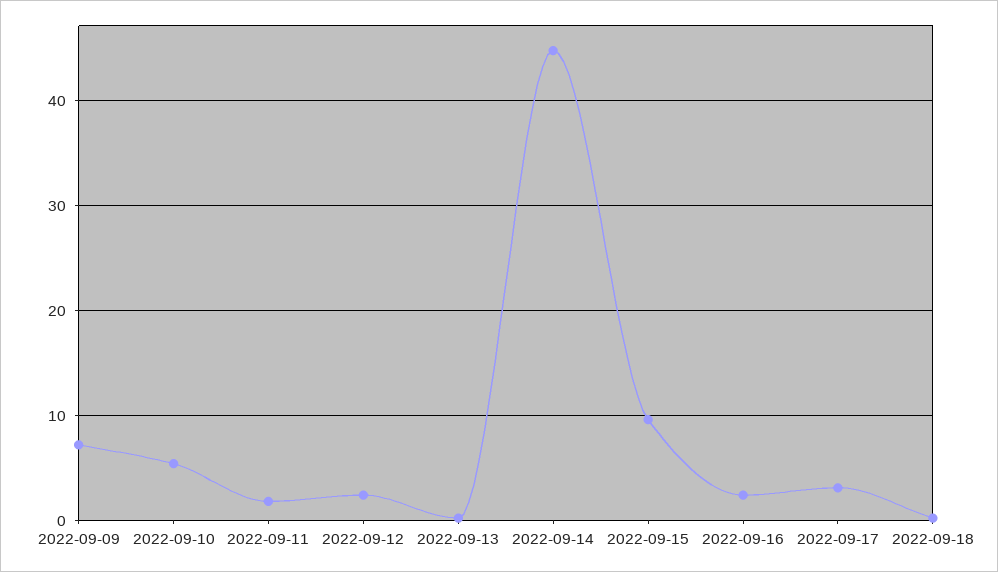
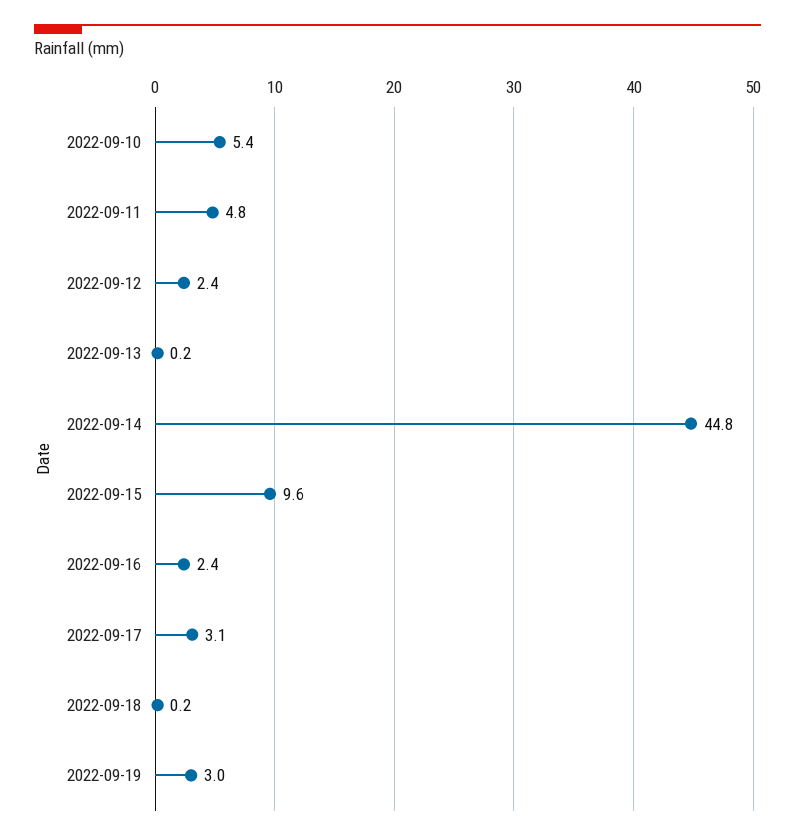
2022-09-09: 7 -> none
2022-09-11: 2 -> 4.8
2022-09-19: none -> 3

